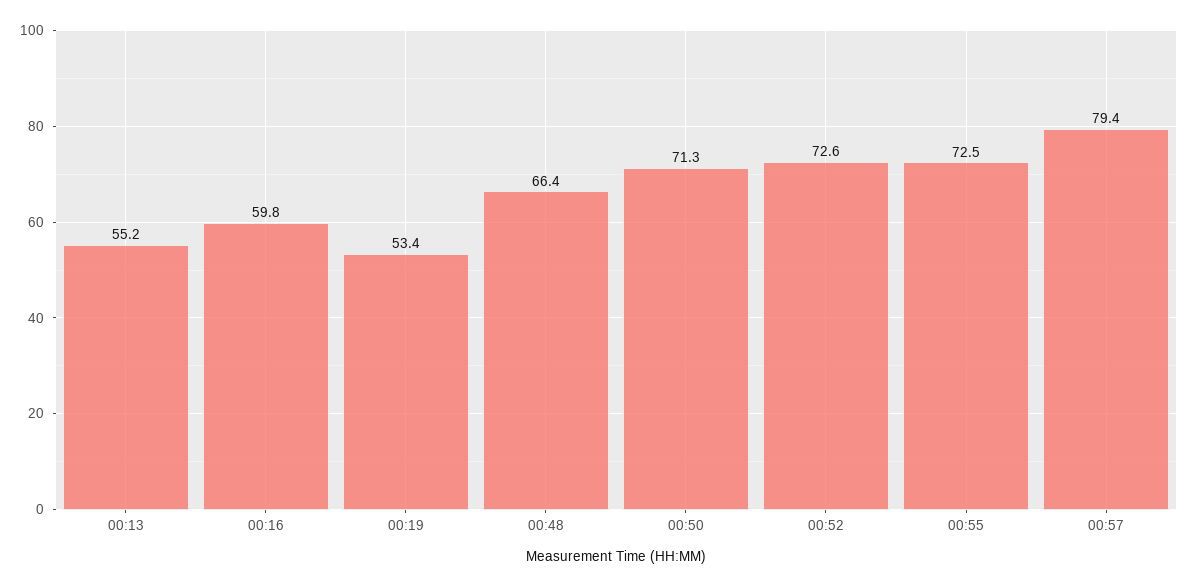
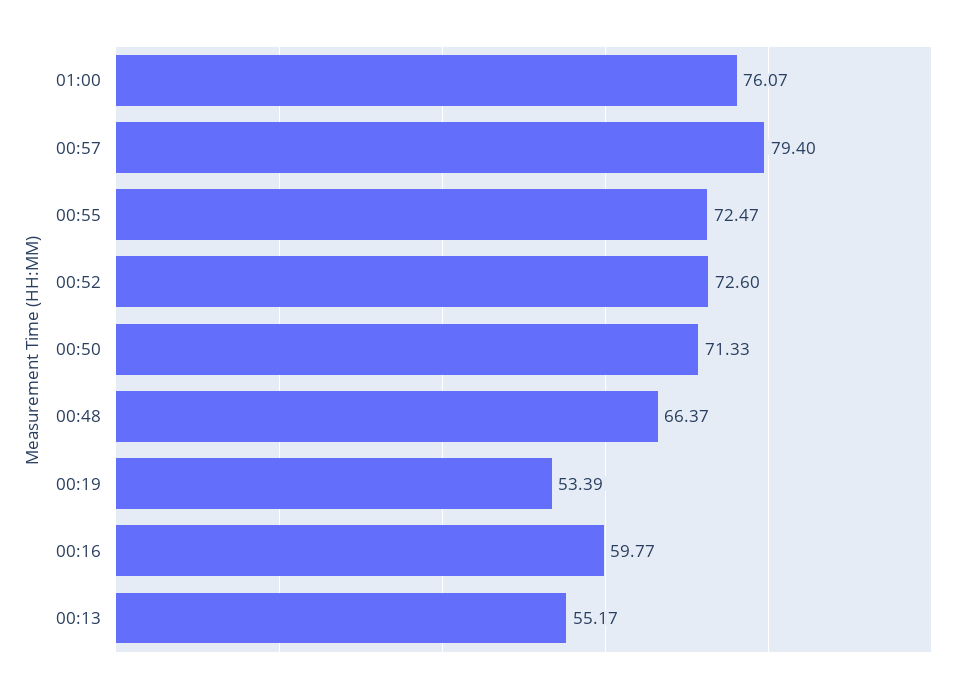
01:00: none -> 76.07

